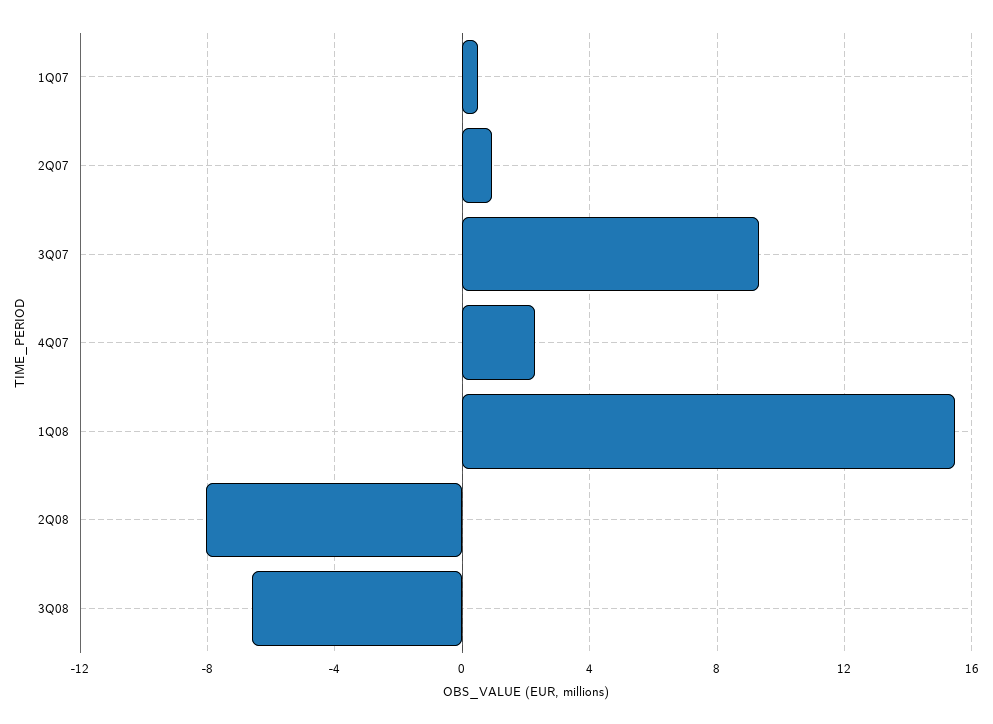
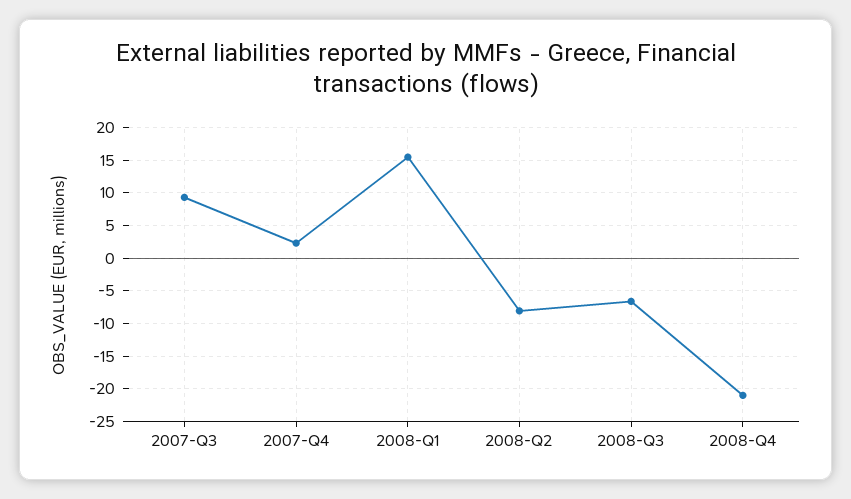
1Q07: 0.5 -> none
2Q07: 1 -> none
2008-Q4: none -> -21

